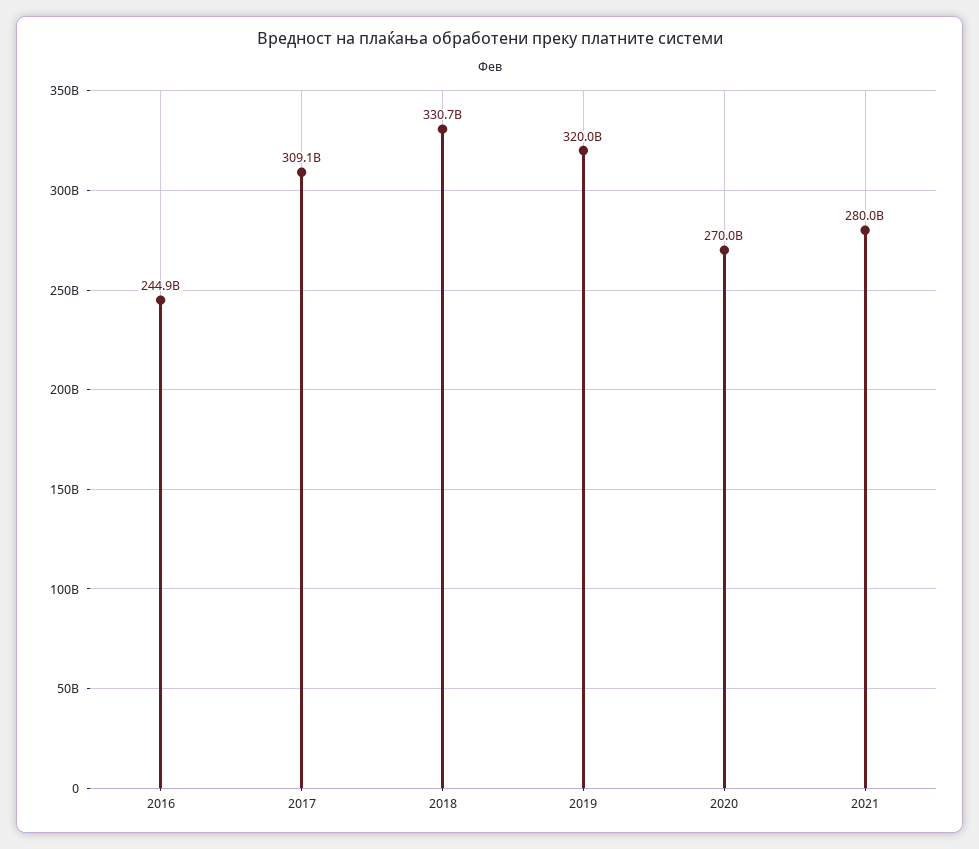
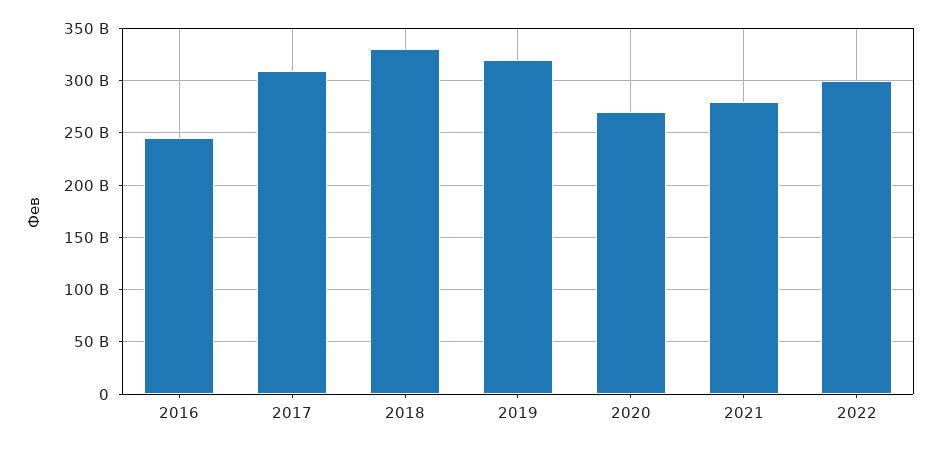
2022: none -> 300000000000

